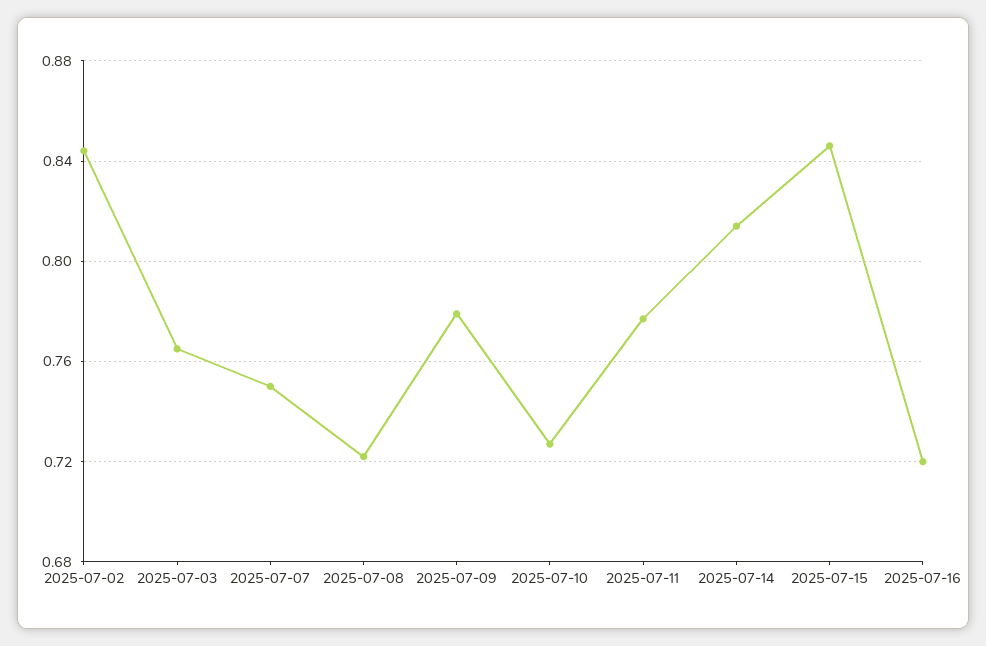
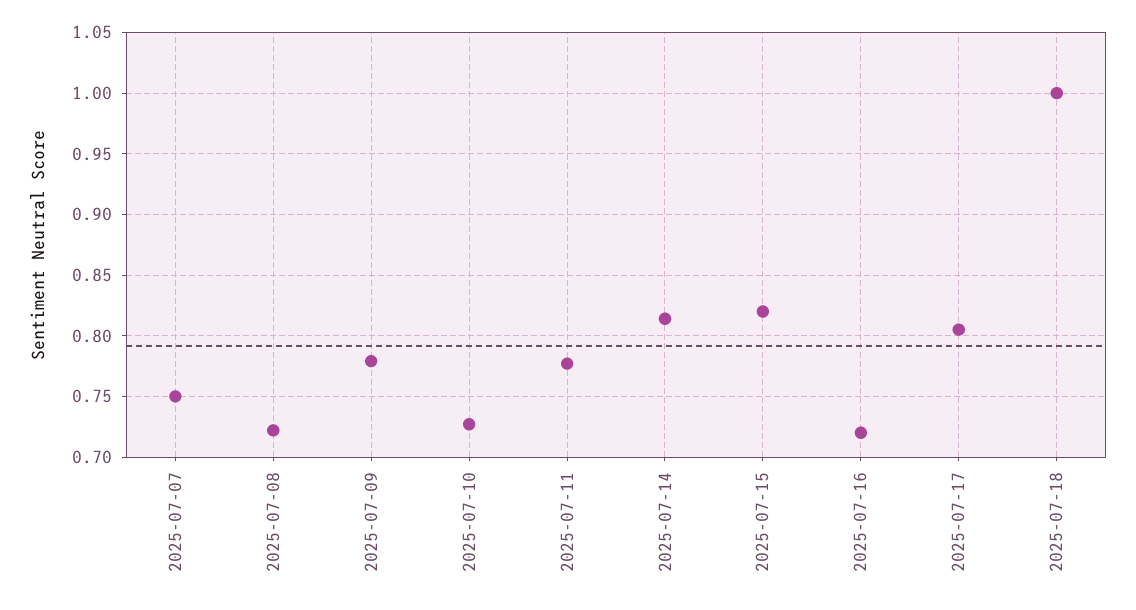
2025-07-02: 0.845 -> none
2025-07-03: 0.765 -> none
2025-07-15: 0.845 -> 0.82
2025-07-17: none -> 0.805
2025-07-18: none -> 1

